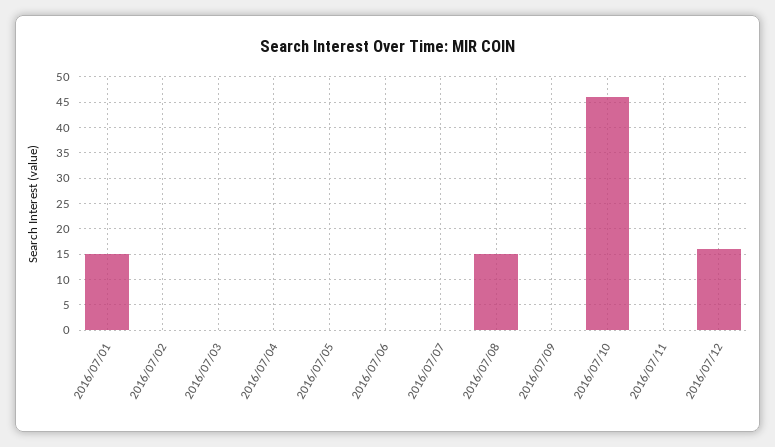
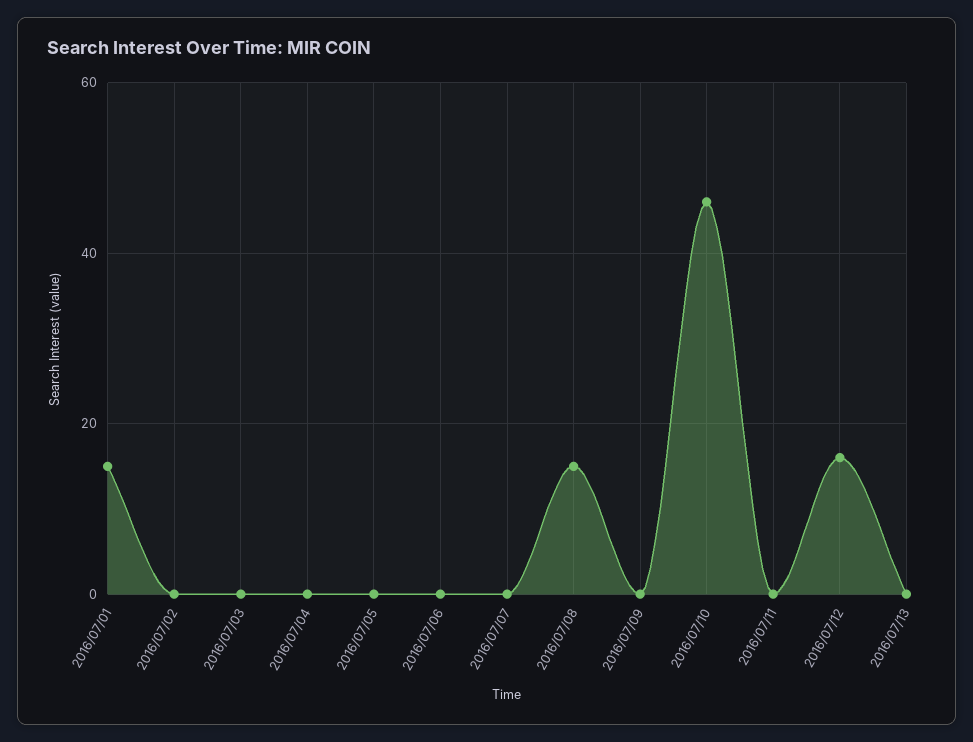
2016/07/13: none -> 0

